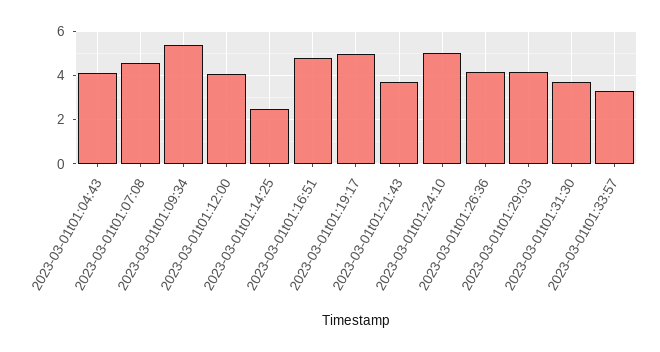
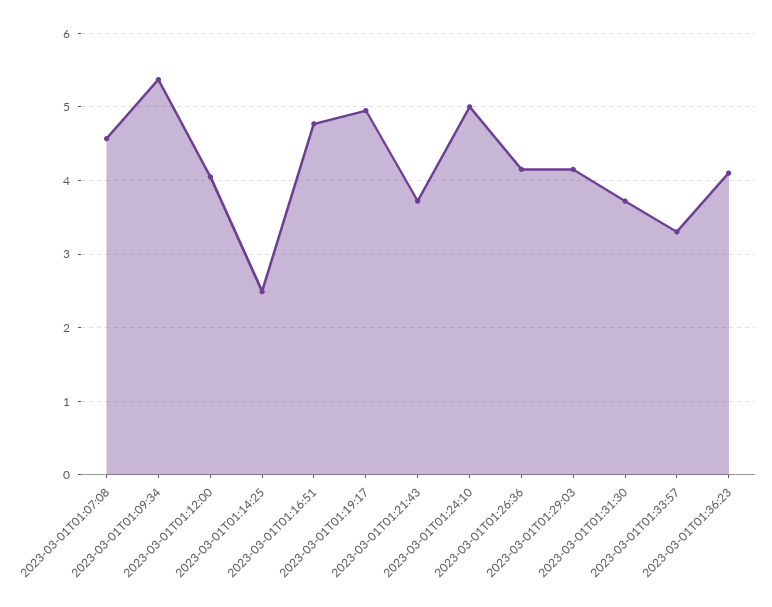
2023-03-01t01:04:43: 4 -> none
2023-03-01T01:36:23: none -> 4.1

